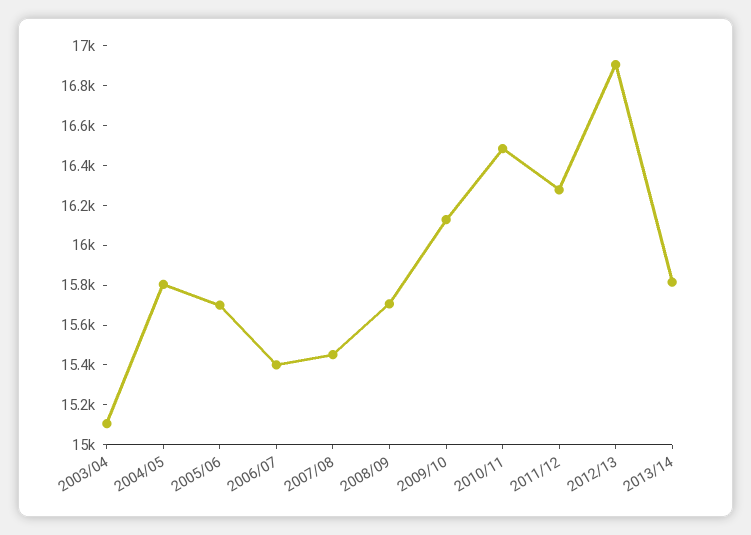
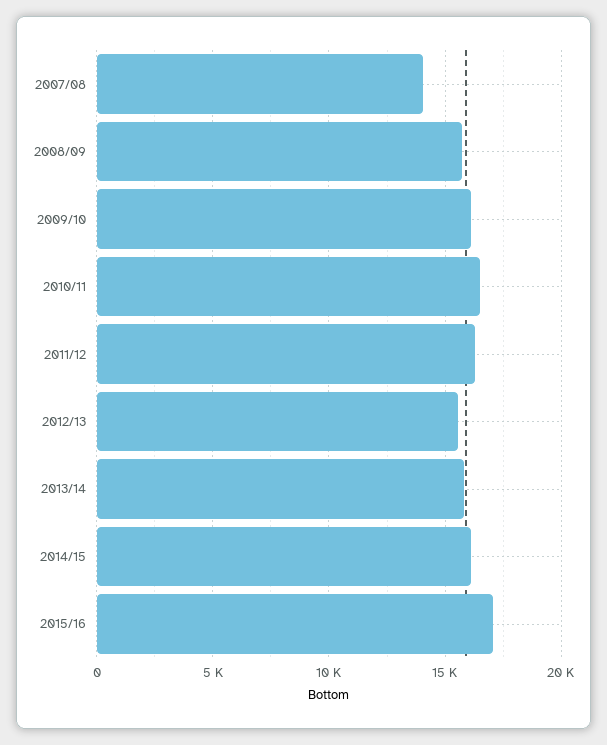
2003/04: 15100 -> none
2004/05: 15800 -> none
2005/06: 15700 -> none
2006/07: 15400 -> none
2007/08: 15450 -> 14000
2012/13: 16900 -> 15500
2014/15: none -> 16000
2015/16: none -> 17000

